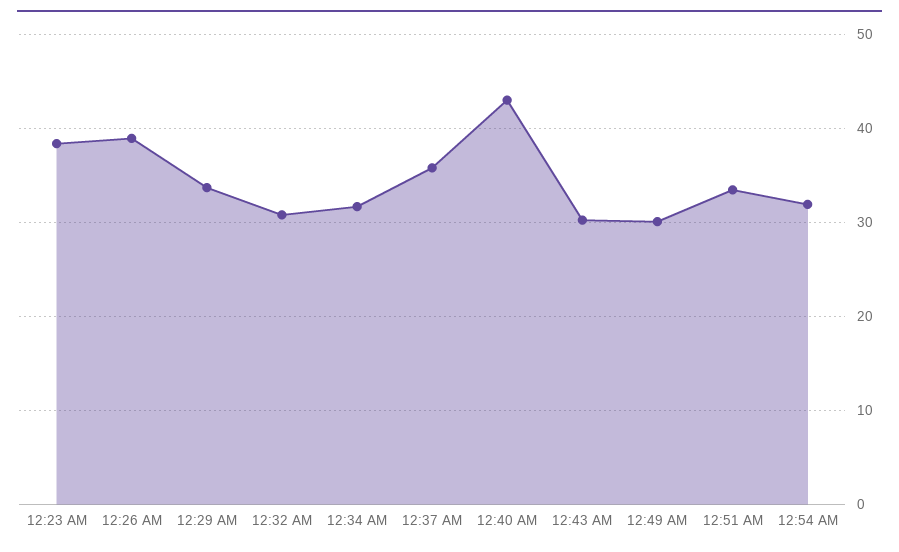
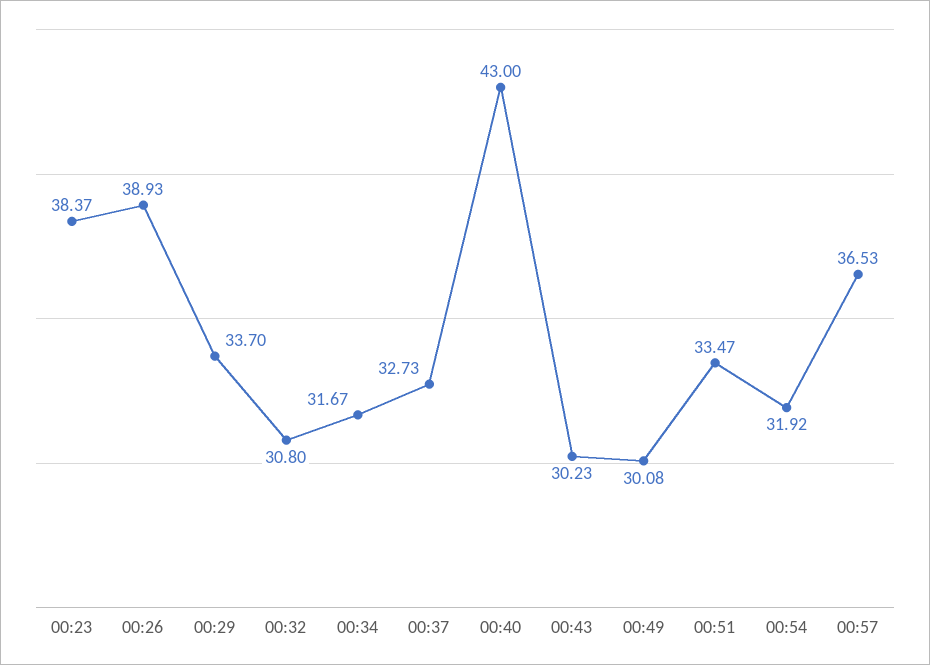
12:37 AM: 36 -> 32.73
00:57: none -> 36.53

